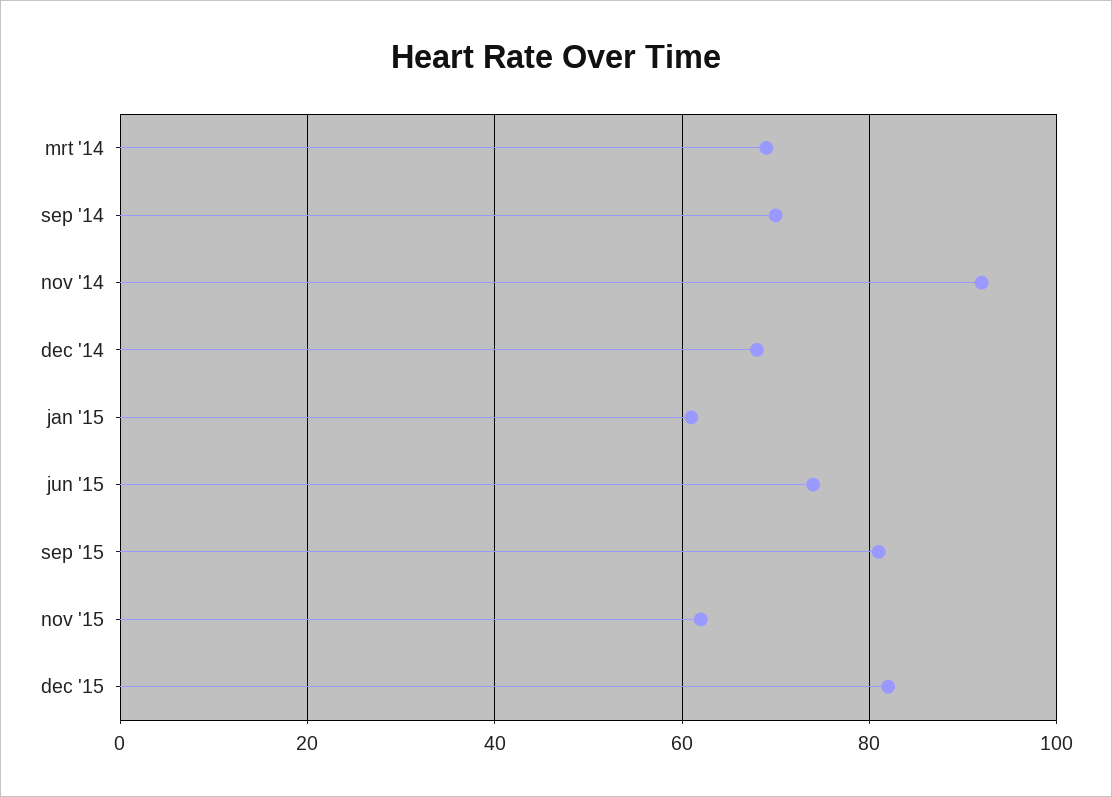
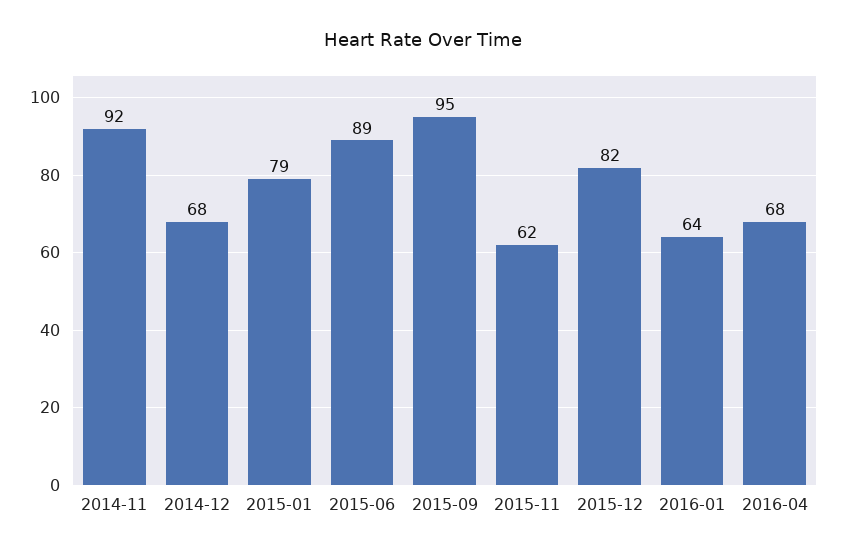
mrt '14: 70 -> none
sep '14: 70 -> none
jan '15: 60 -> 79
jun '15: 75 -> 89
sep '15: 80 -> 95
2016-01: none -> 64
2016-04: none -> 68

